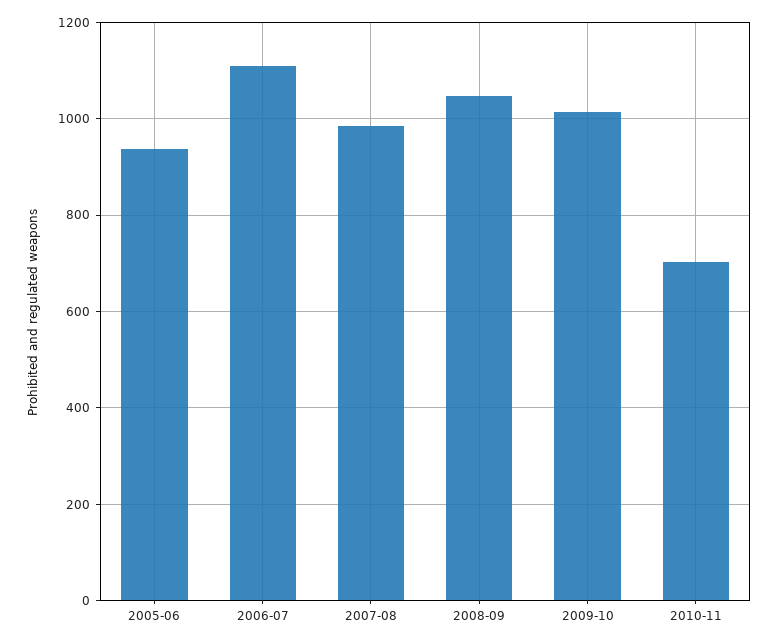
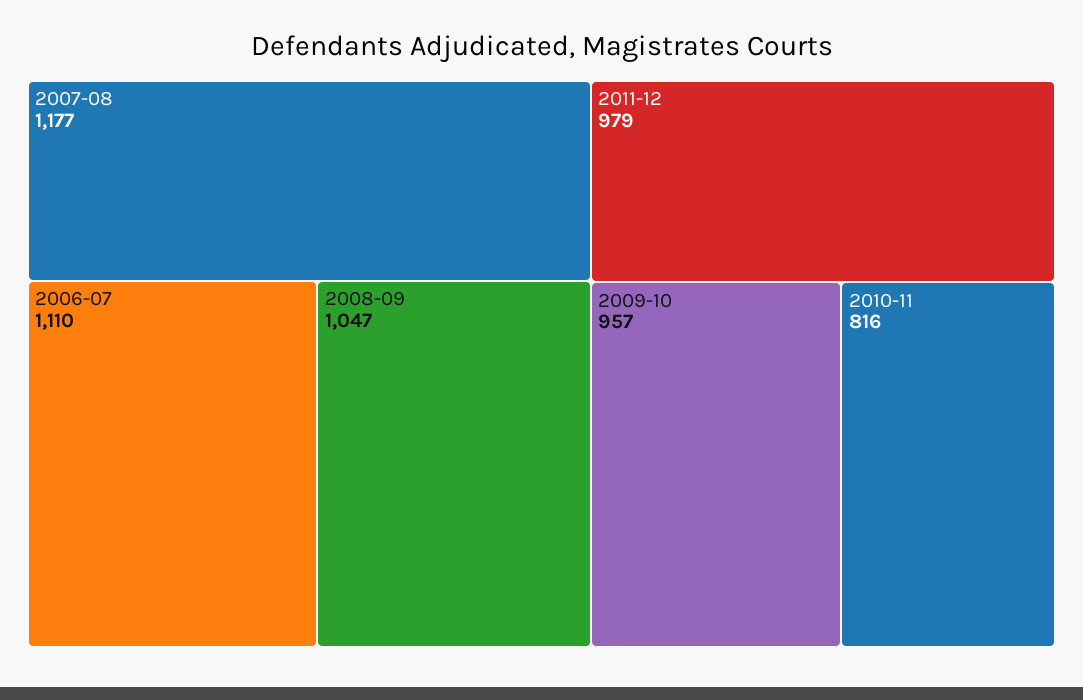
2005-06: 940 -> none
2007-08: 980 -> 1177
2009-10: 1020 -> 957
2010-11: 700 -> 816
2011-12: none -> 979

